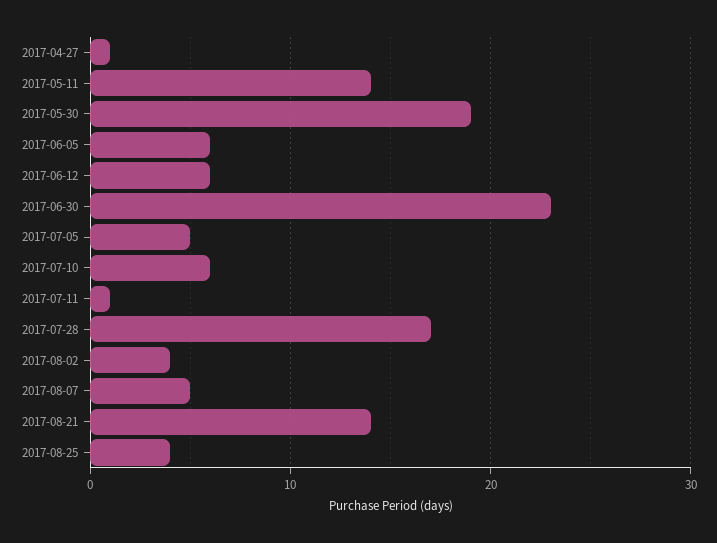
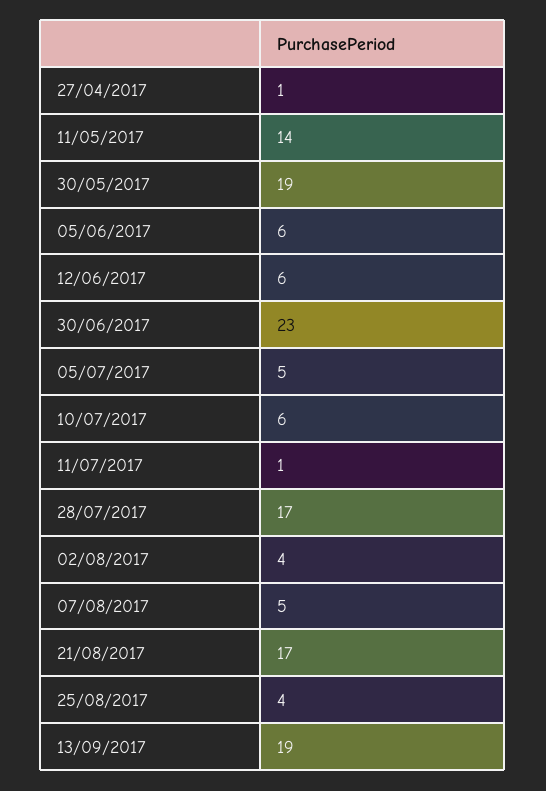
2017-08-21: 14 -> 17
13/09/2017: none -> 19

